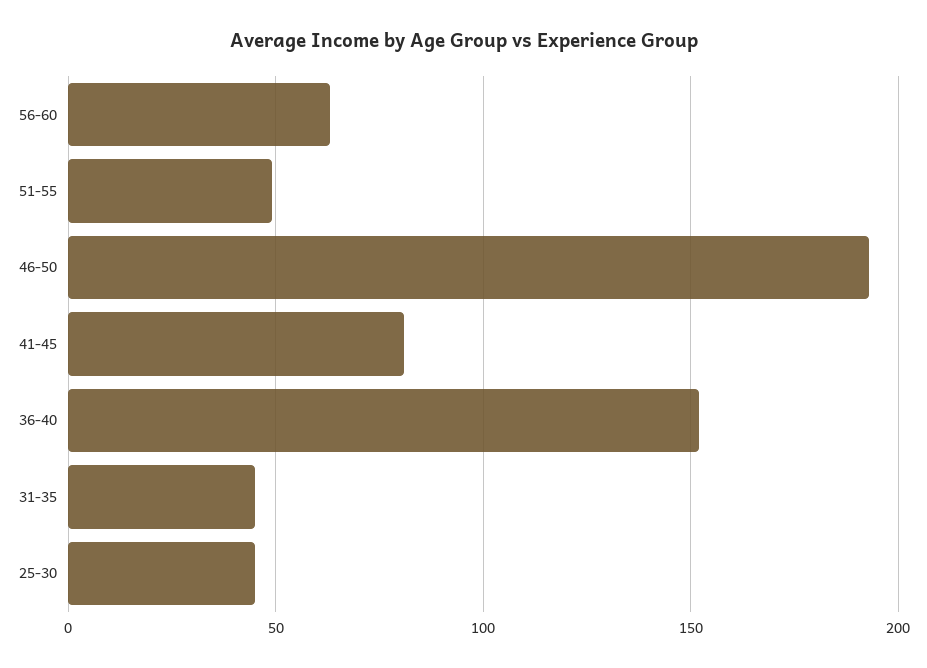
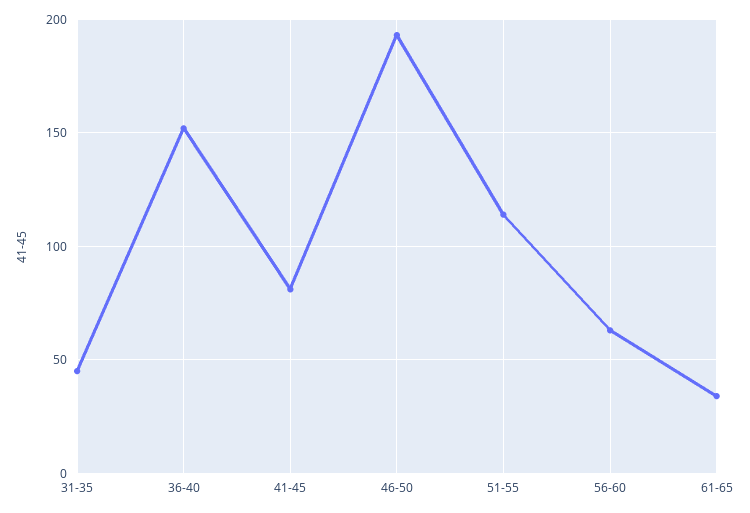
51-55: 50 -> 115
25-30: 45 -> none
61-65: none -> 35

